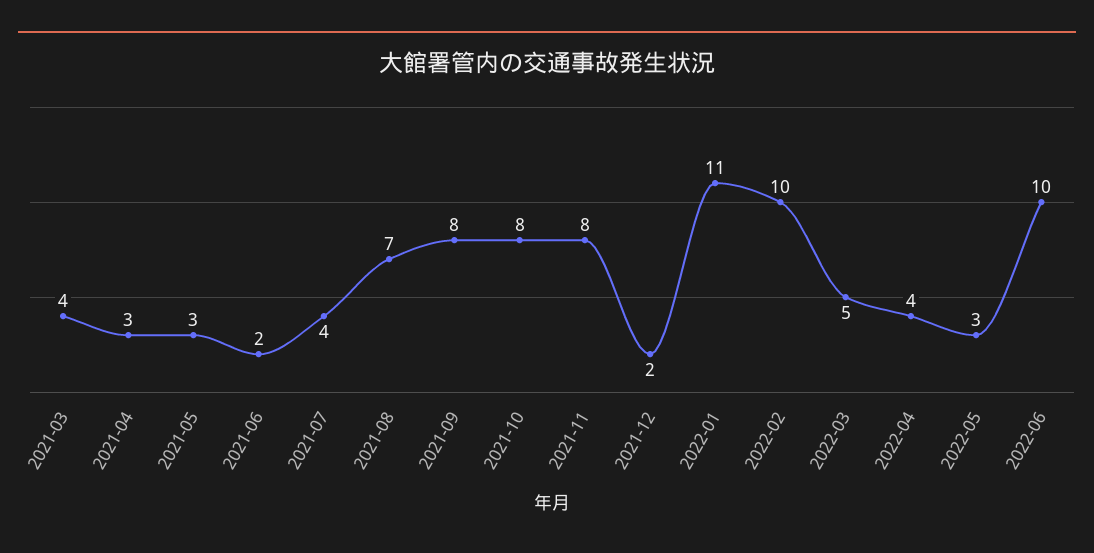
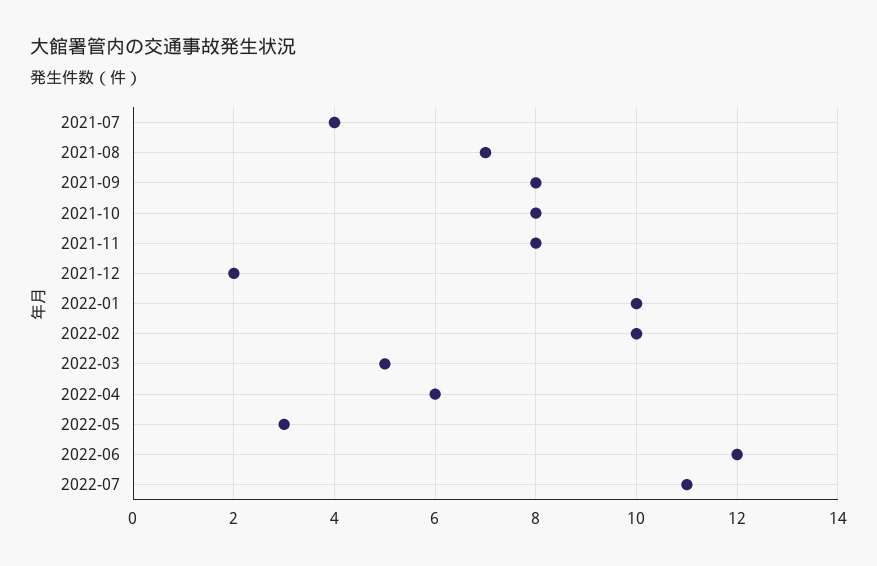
2021-03: 4 -> none
2021-04: 3 -> none
2021-05: 3 -> none
2021-06: 2 -> none
2022-01: 11 -> 10
2022-04: 4 -> 6
2022-06: 10 -> 12
2022-07: none -> 11

